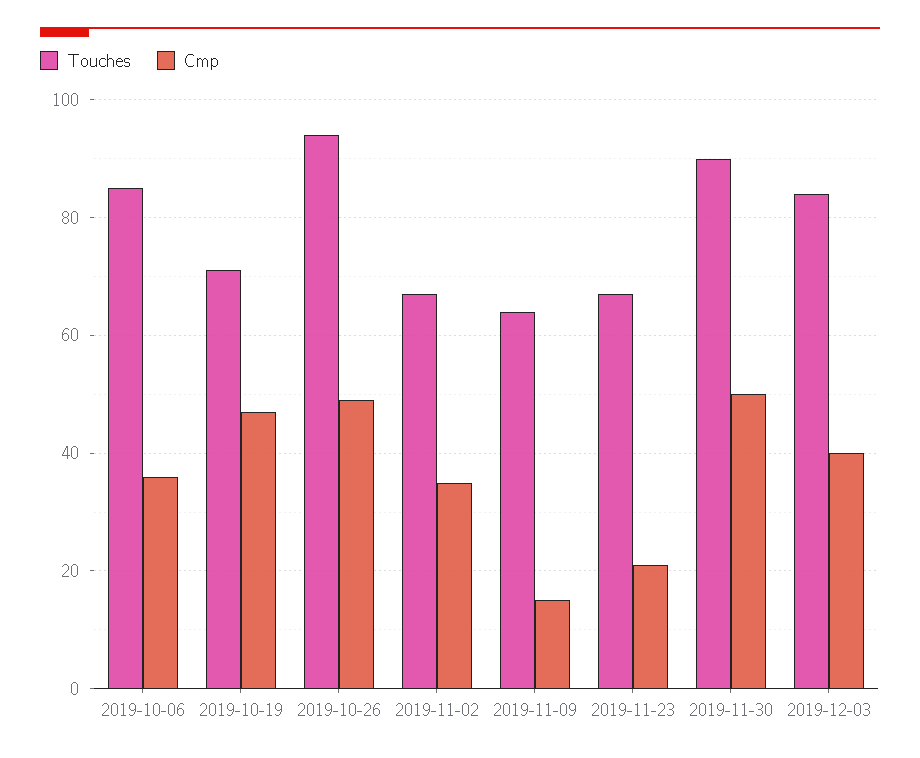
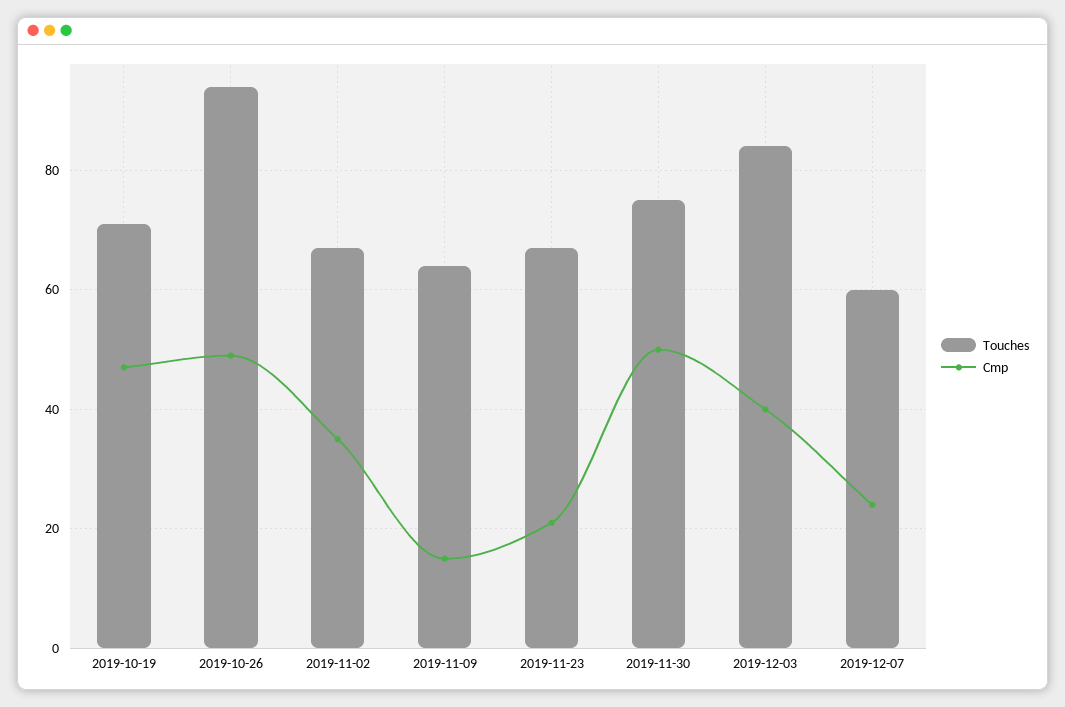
Touches, 2019-10-06: 85 -> none
Cmp, 2019-10-06: 35 -> none
Touches, 2019-11-30: 90 -> 75
Touches, 2019-12-07: none -> 60
Cmp, 2019-12-07: none -> 25

